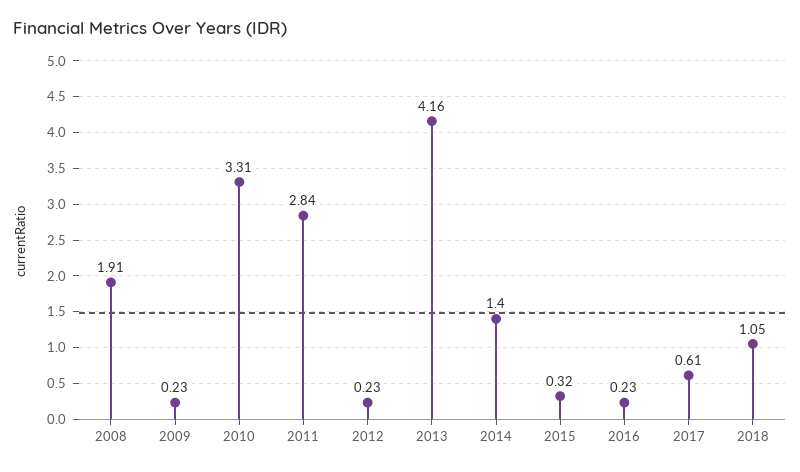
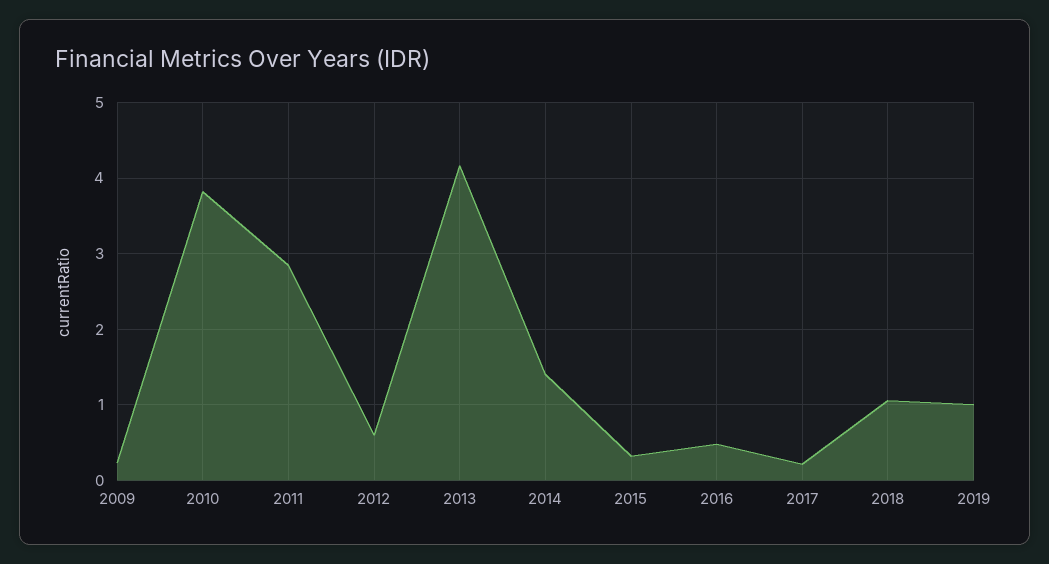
2008: 1.91 -> none
2010: 3.31 -> 3.8
2012: 0.23 -> 0.6
2016: 0.23 -> 0.5
2017: 0.61 -> 0.2
2019: none -> 1

